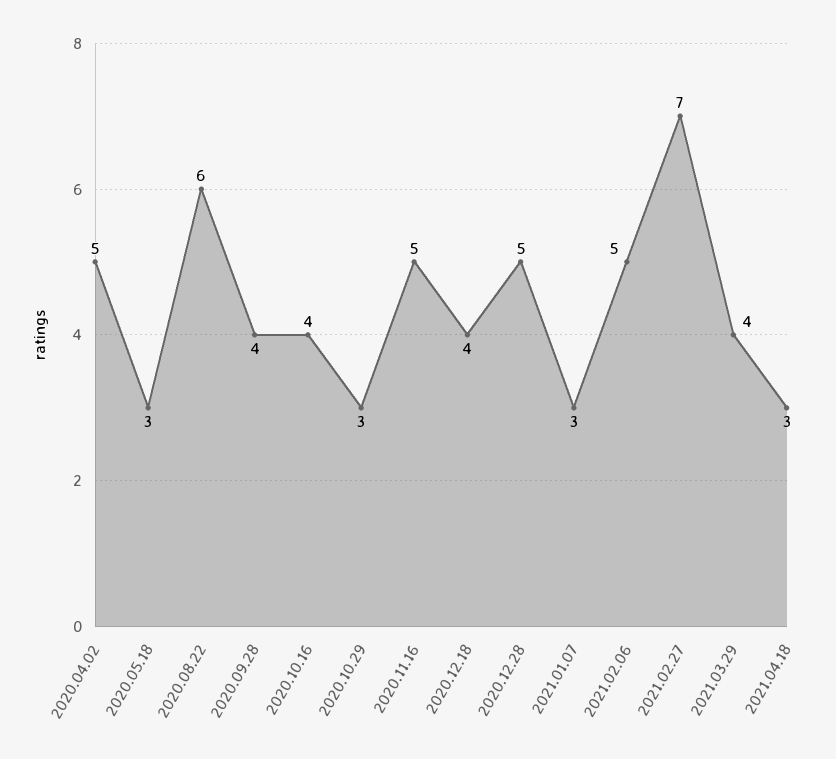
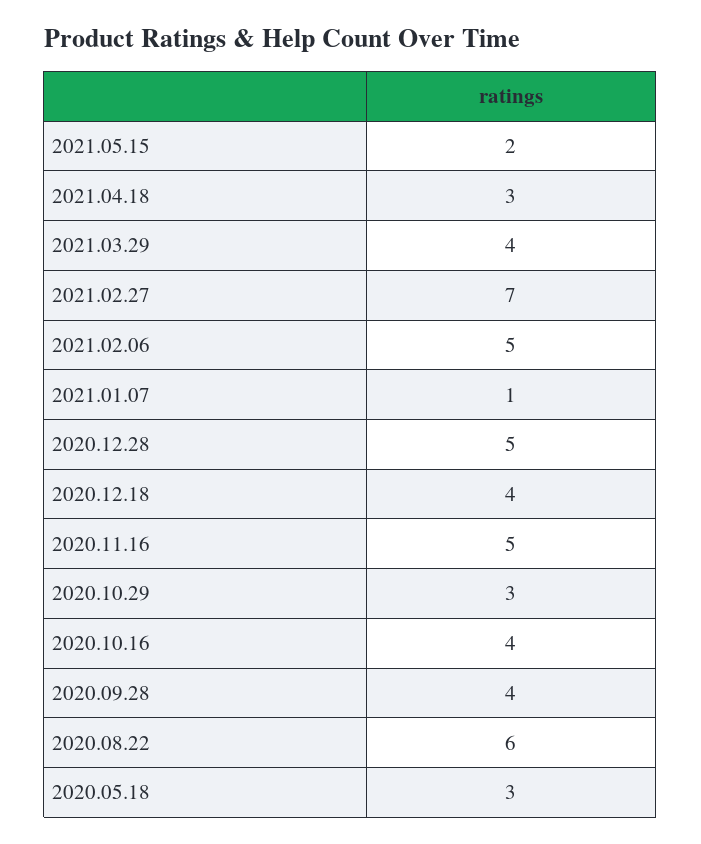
2020.04.02: 5 -> none
2021.01.07: 3 -> 1
2021.05.15: none -> 2

